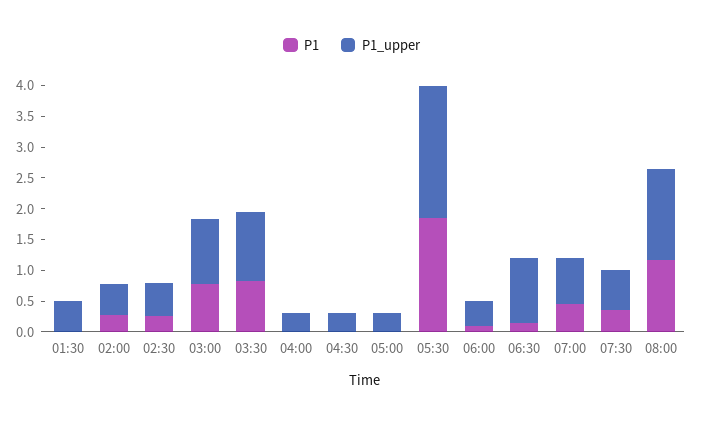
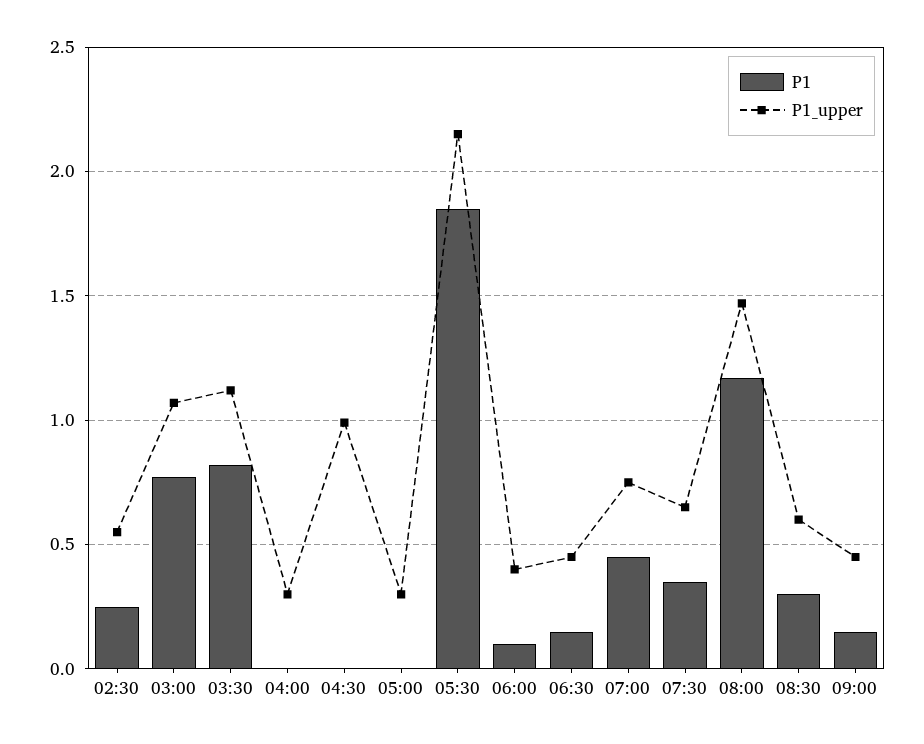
P1, 01:30: 0 -> none
P1_upper, 01:30: 0.5 -> none
P1, 02:00: 0.25 -> none
P1_upper, 02:00: 0.5 -> none
P1_upper, 04:30: 0.25 -> 1
P1_upper, 06:30: 1 -> 0.45
P1, 08:30: none -> 0.3
P1_upper, 08:30: none -> 0.6
P1, 09:00: none -> 0.15
P1_upper, 09:00: none -> 0.45

